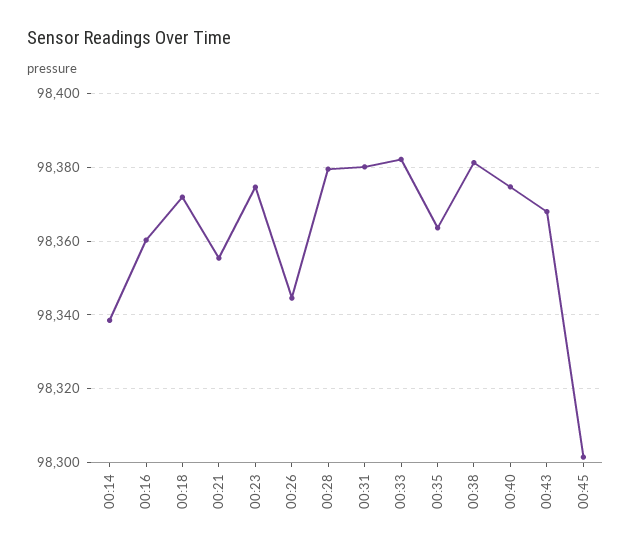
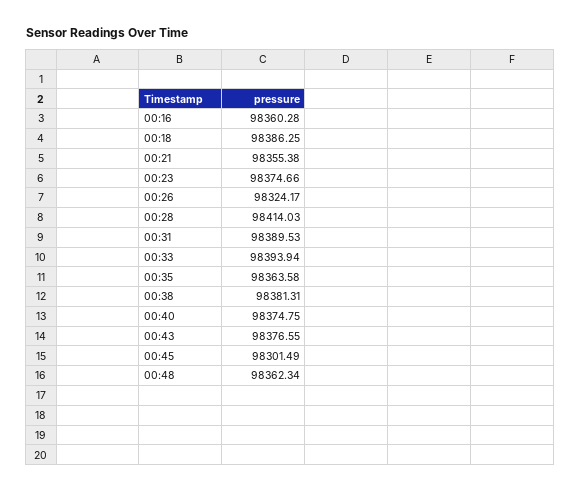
00:14: 98338 -> none
00:18: 98372 -> 98386.25
00:26: 98344 -> 98324.17
00:28: 98380 -> 98414.03
00:31: 98380 -> 98389.53
00:33: 98382 -> 98393.94
00:43: 98368 -> 98376.55
00:48: none -> 98362.34

